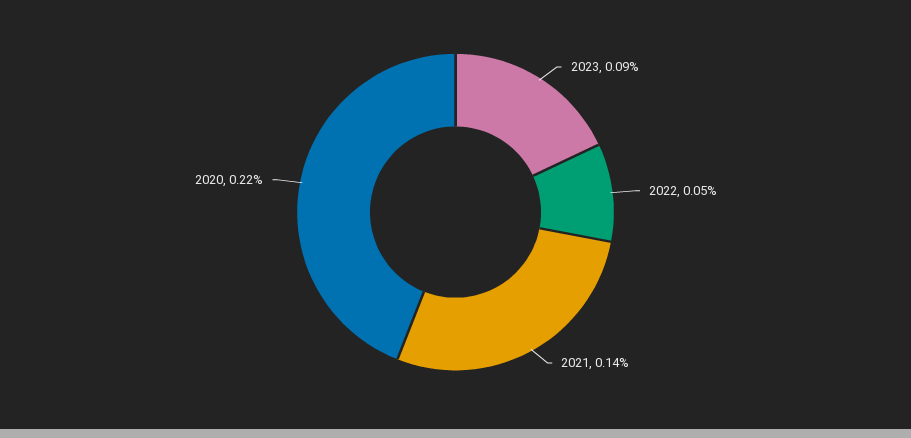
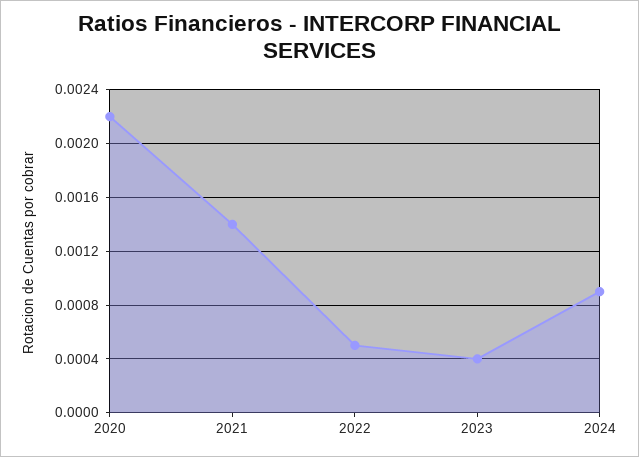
2023: 0.0009 -> 0.0004
2024: none -> 0.0009

